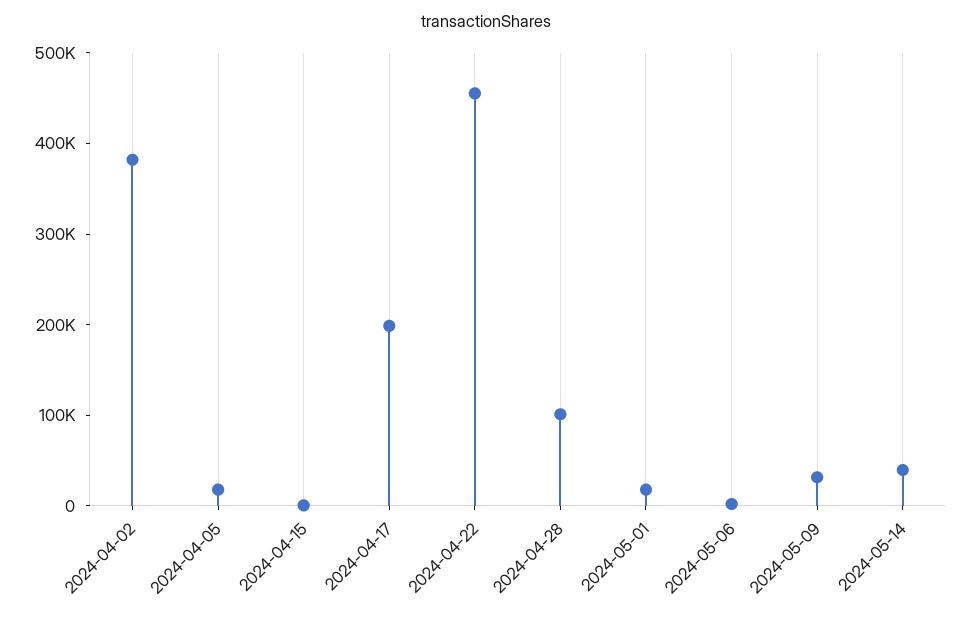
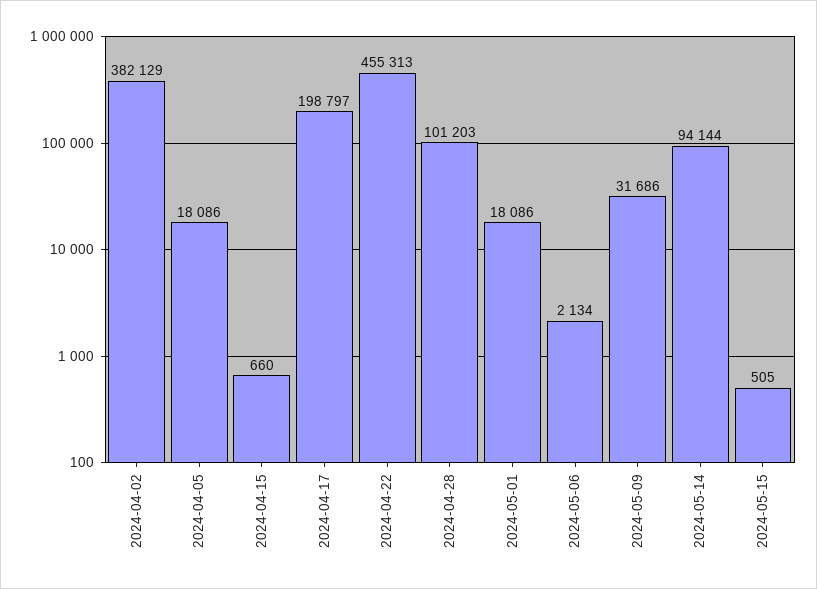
2024-05-14: 40000 -> 94144
2024-05-15: none -> 505

